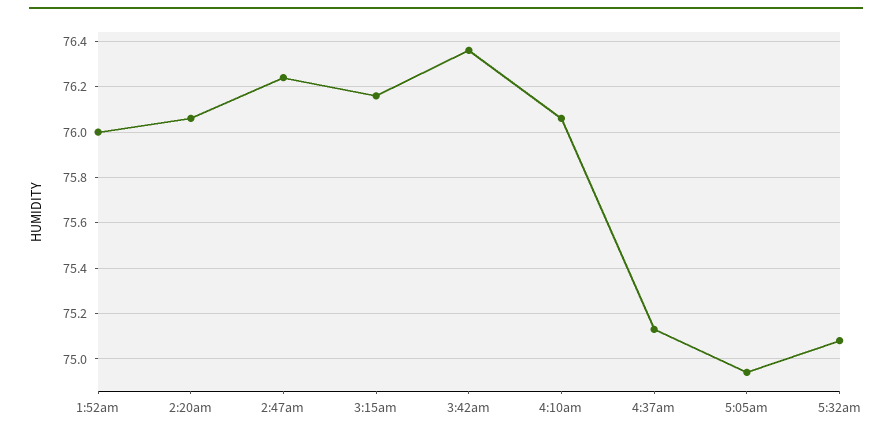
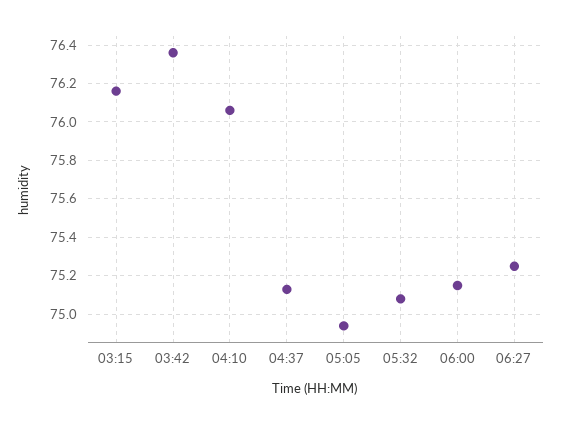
1:52am: 76 -> none
2:20am: 76.05 -> none
2:47am: 76.25 -> none
06:00: none -> 75.15
06:27: none -> 75.25

